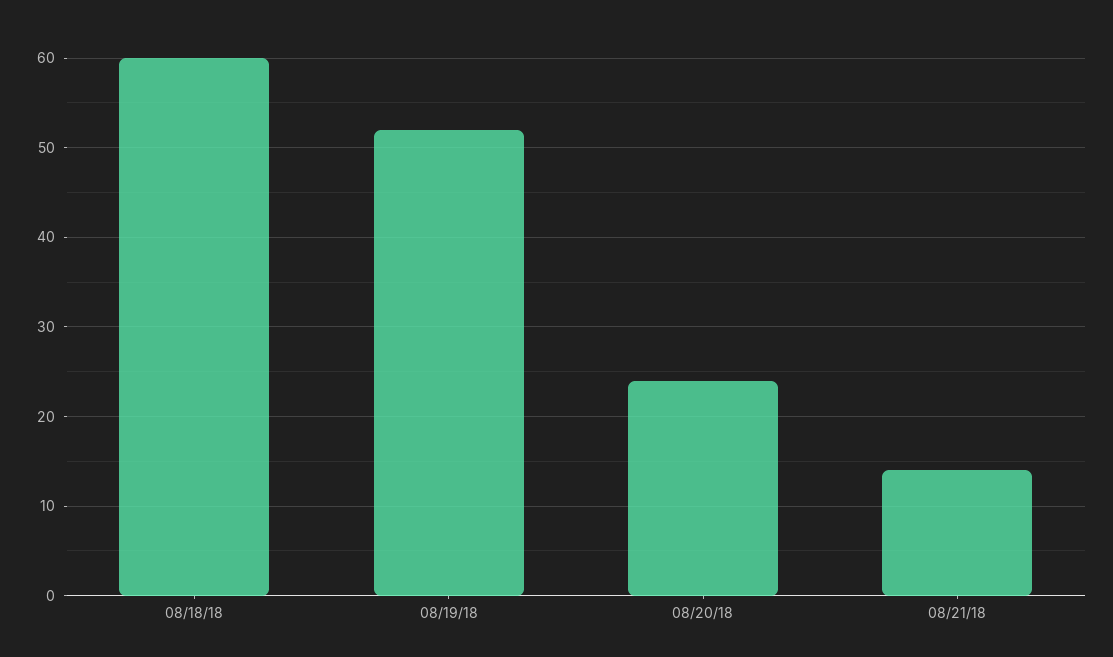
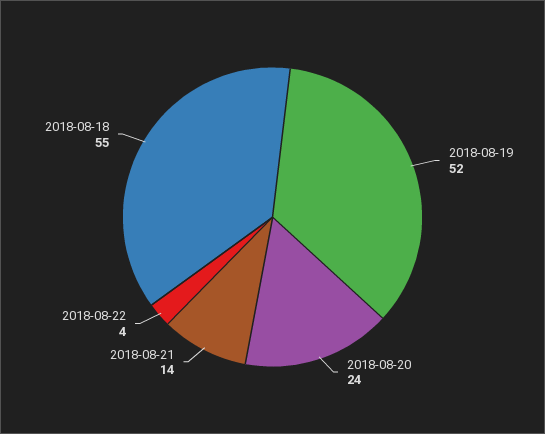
08/18/18: 60 -> 55
2018-08-22: none -> 4

